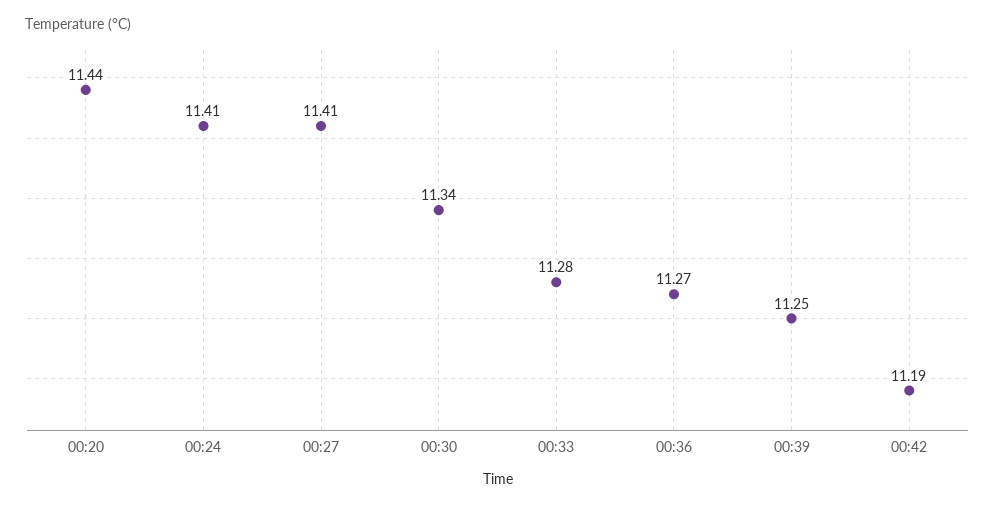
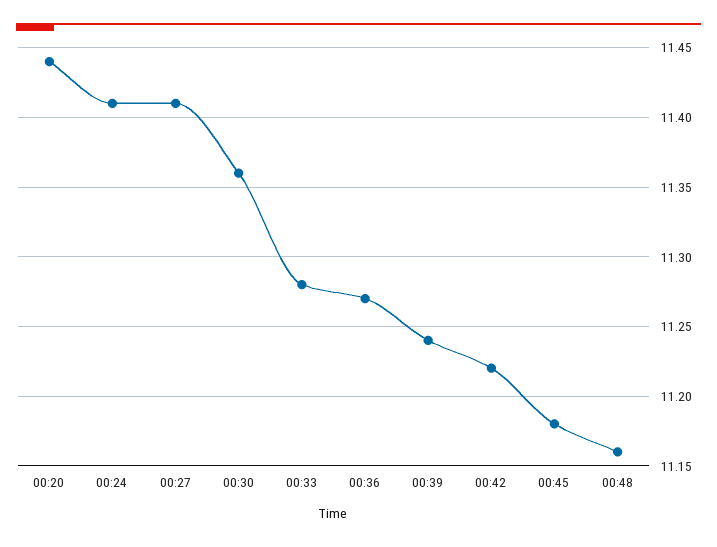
00:30: 11.34 -> 11.36
00:39: 11.25 -> 11.24
00:42: 11.19 -> 11.22
00:45: none -> 11.18
00:48: none -> 11.16

